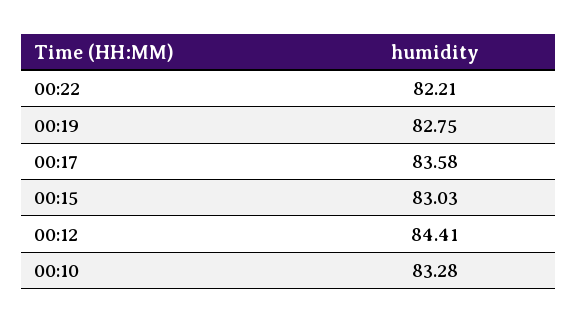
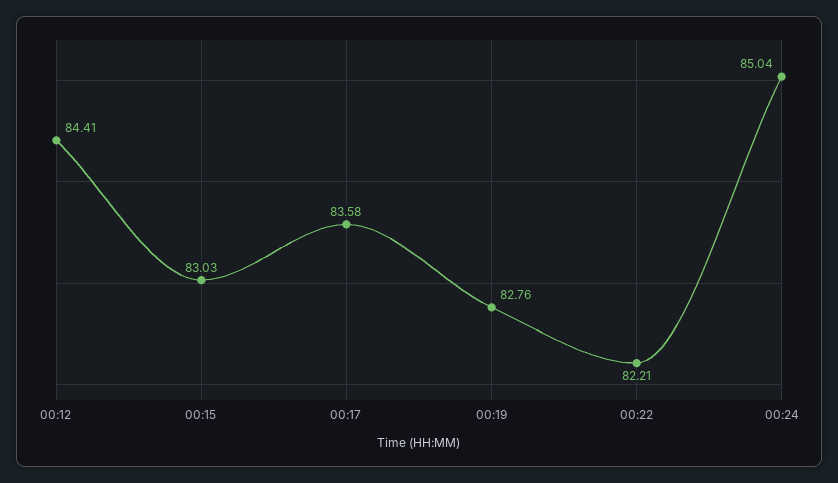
00:19: 82.75 -> 82.76
00:10: 83.28 -> none
00:24: none -> 85.04

